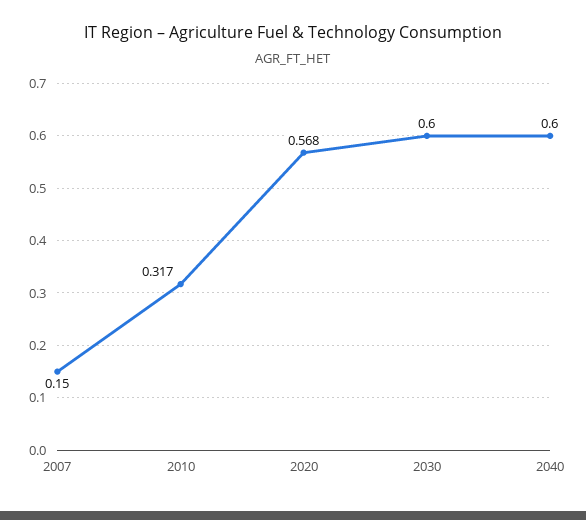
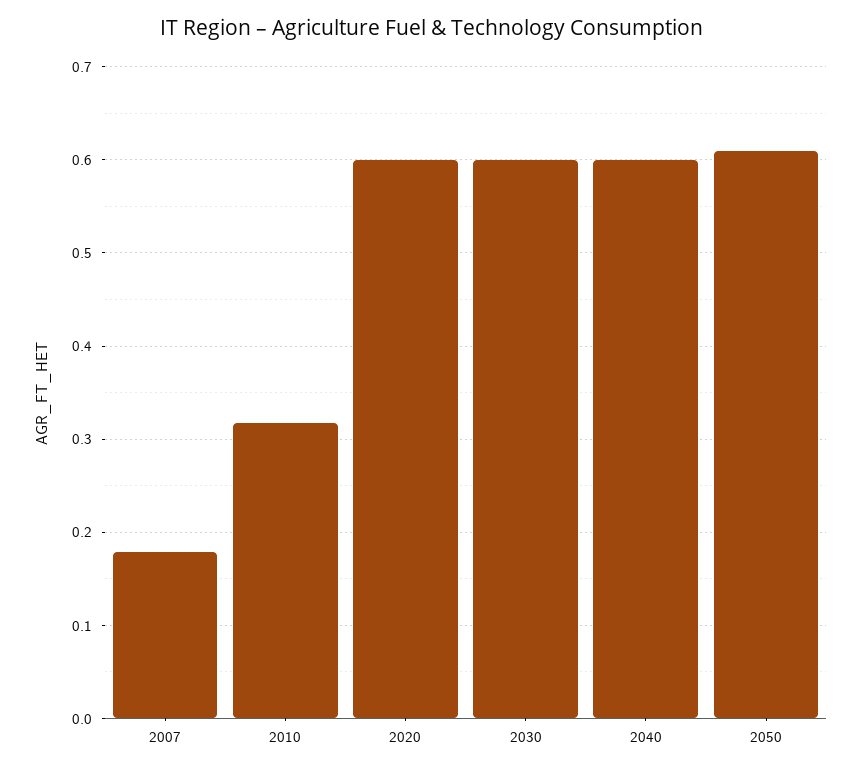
2007: 0.15 -> 0.18
2020: 0.568 -> 0.6
2050: none -> 0.61

